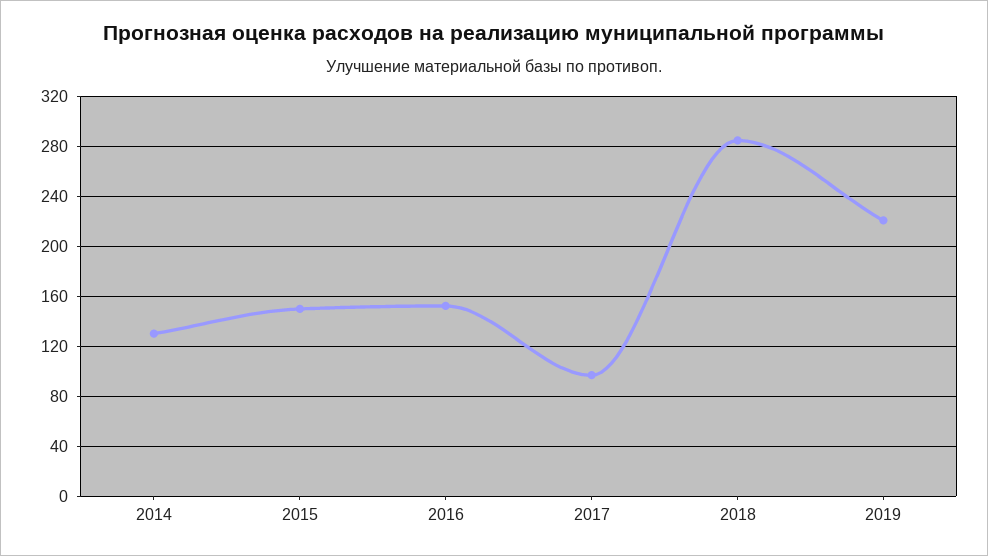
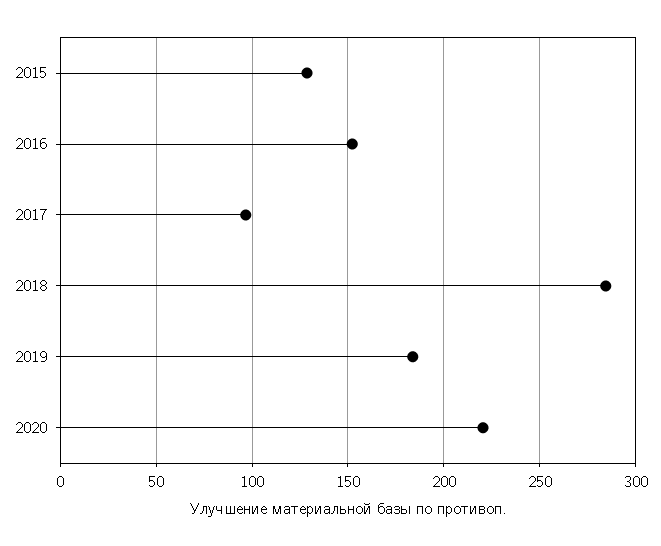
2014: 130 -> none
2015: 150 -> 130
2019: 220 -> 185
2020: none -> 220

